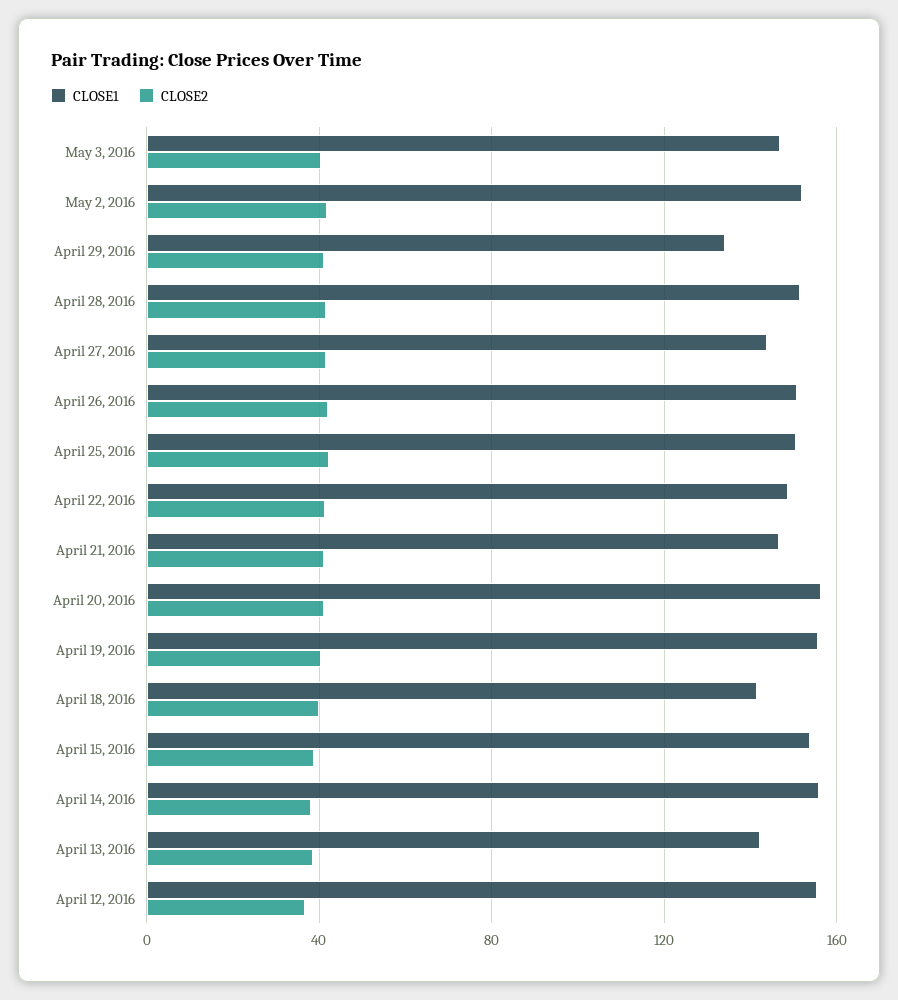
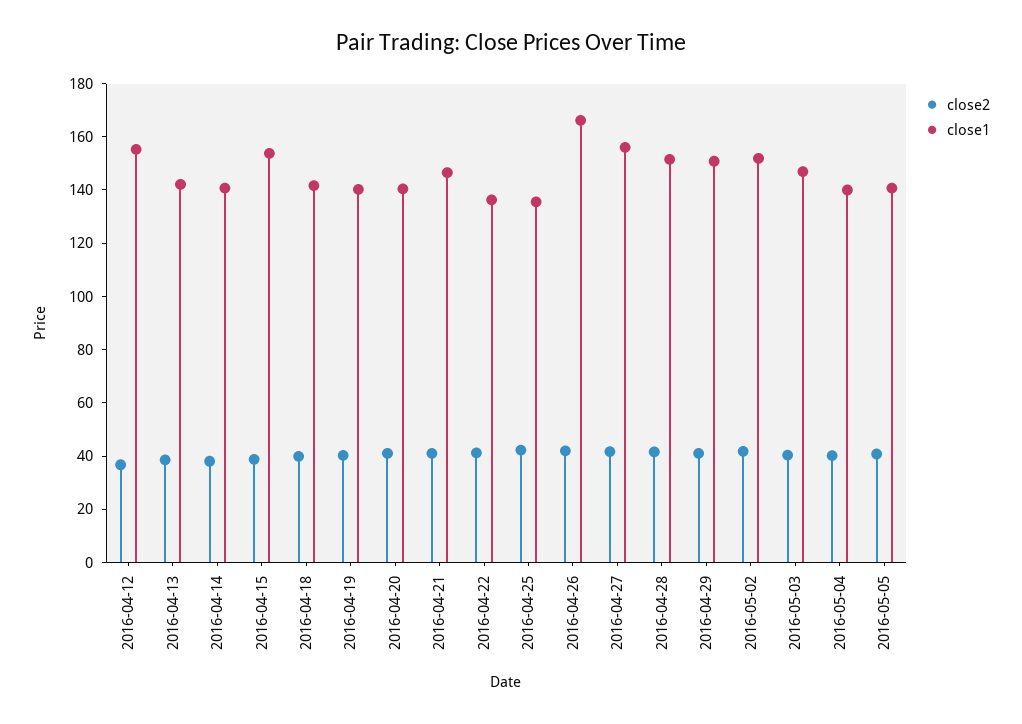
CLOSE1, April 29, 2016: 135 -> 150
CLOSE1, April 27, 2016: 145 -> 155
CLOSE1, April 26, 2016: 150 -> 165
CLOSE1, April 25, 2016: 150 -> 135
CLOSE1, April 22, 2016: 150 -> 135
CLOSE1, April 20, 2016: 155 -> 140
CLOSE1, April 19, 2016: 155 -> 140
CLOSE1, April 14, 2016: 155 -> 140
CLOSE2, 2016-05-04: none -> 40
CLOSE1, 2016-05-04: none -> 140
CLOSE2, 2016-05-05: none -> 40
CLOSE1, 2016-05-05: none -> 140

